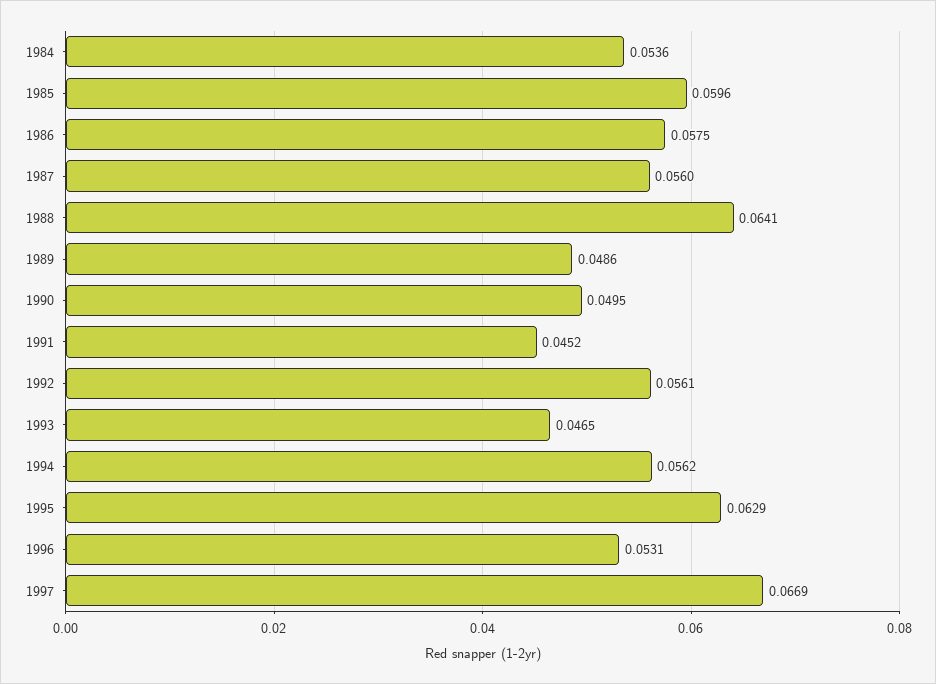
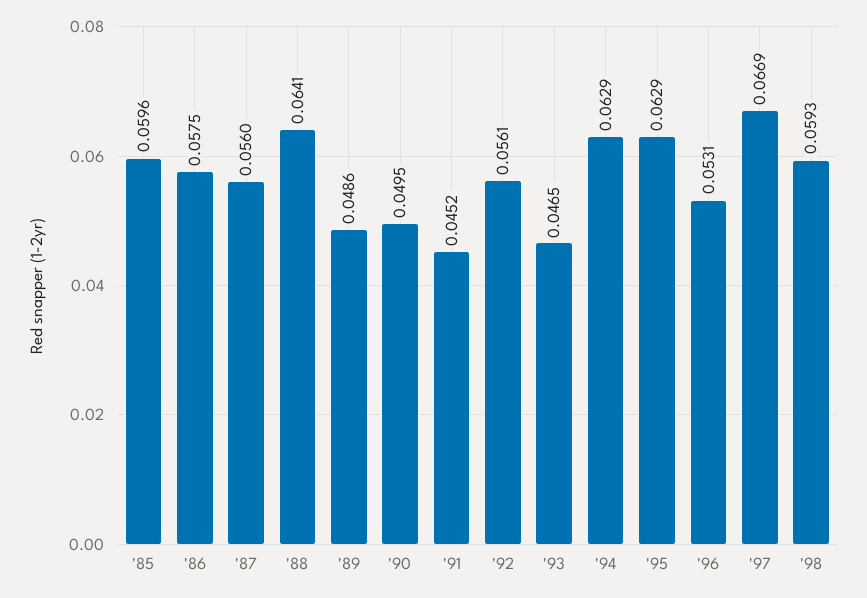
1984: 0.0536 -> none
1994: 0.0562 -> 0.0629
'98: none -> 0.0593

